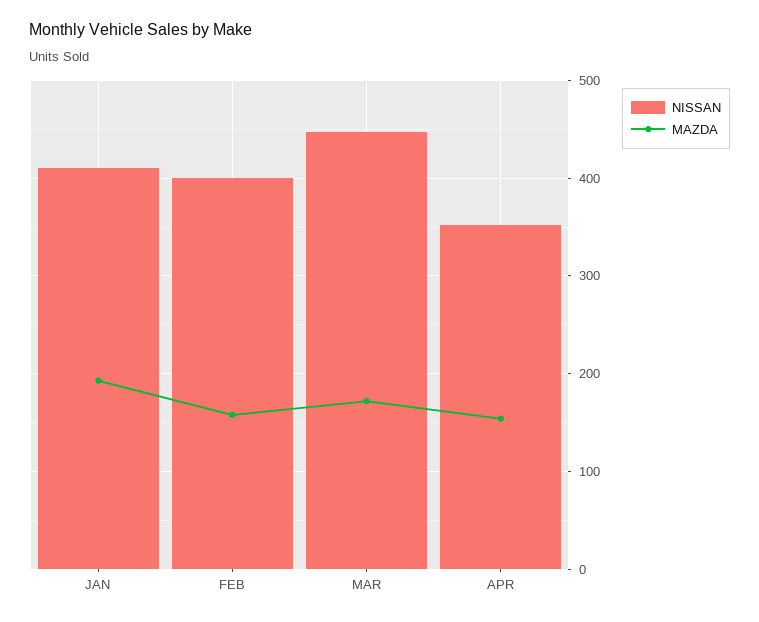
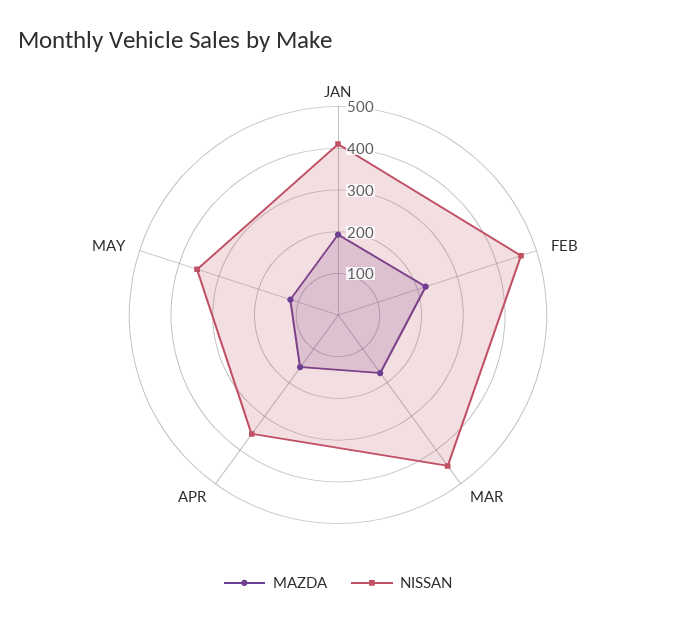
NISSAN, FEB: 400 -> 460
MAZDA, FEB: 160 -> 220
MAZDA, MAY: none -> 120
NISSAN, MAY: none -> 360

